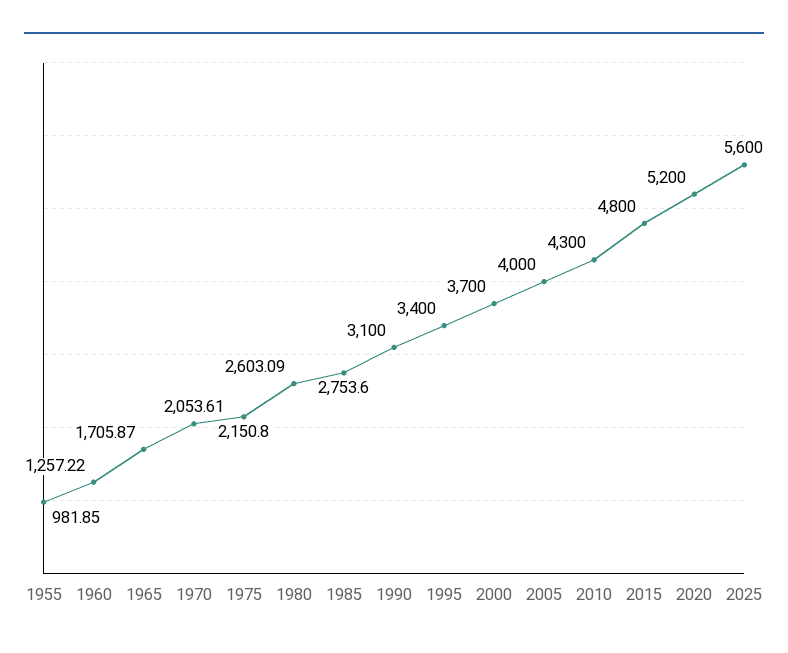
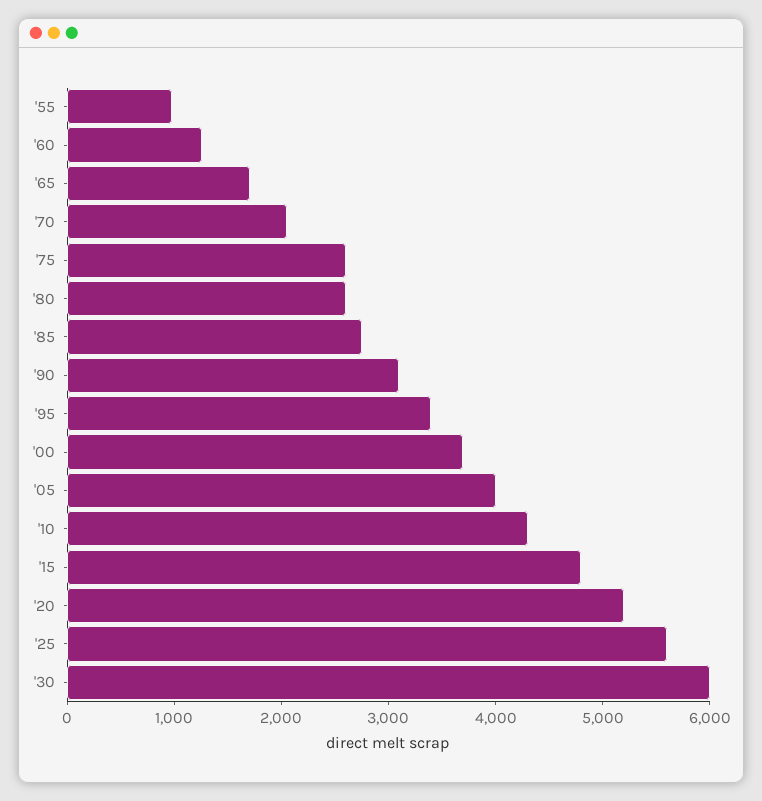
1975: 2150.8 -> 2600
'30: none -> 6000

